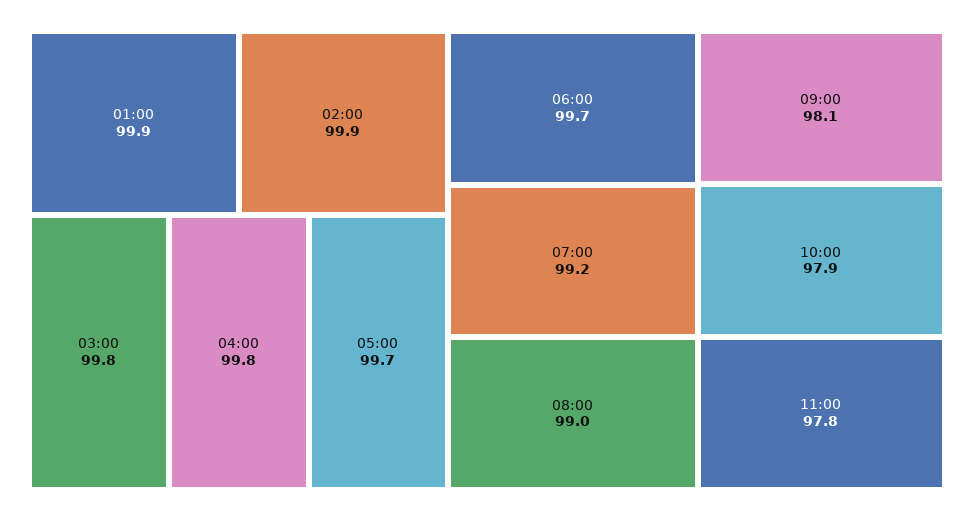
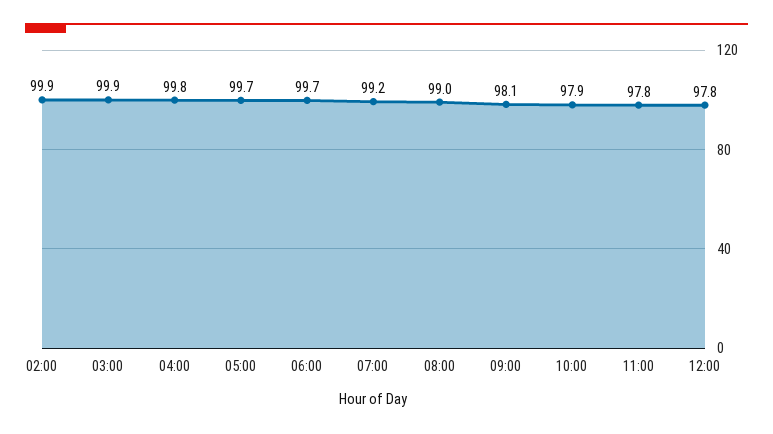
01:00: 99.9 -> none
03:00: 99.8 -> 99.9
12:00: none -> 97.8

